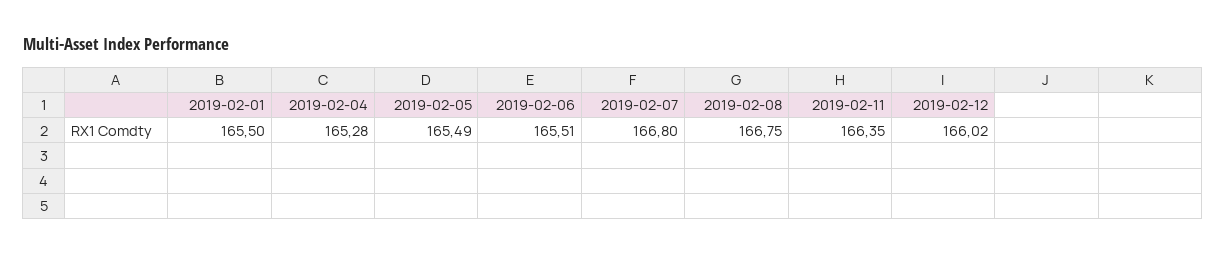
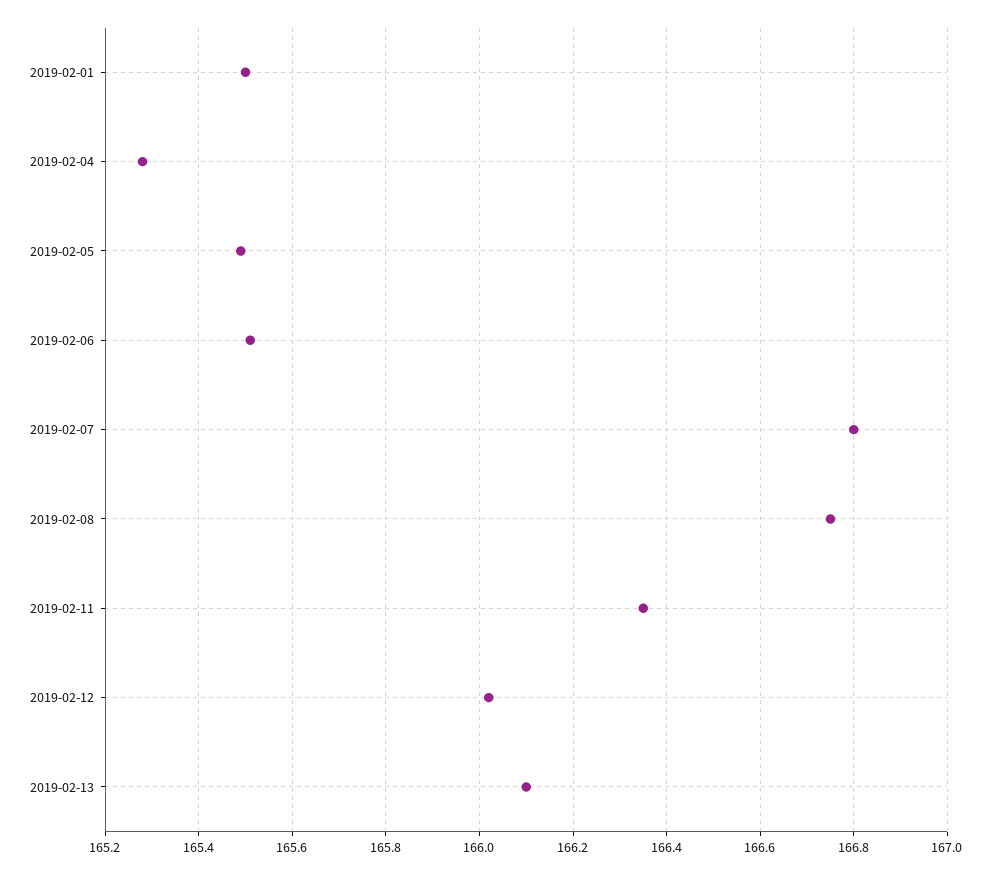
2019-02-13: none -> 166.1

